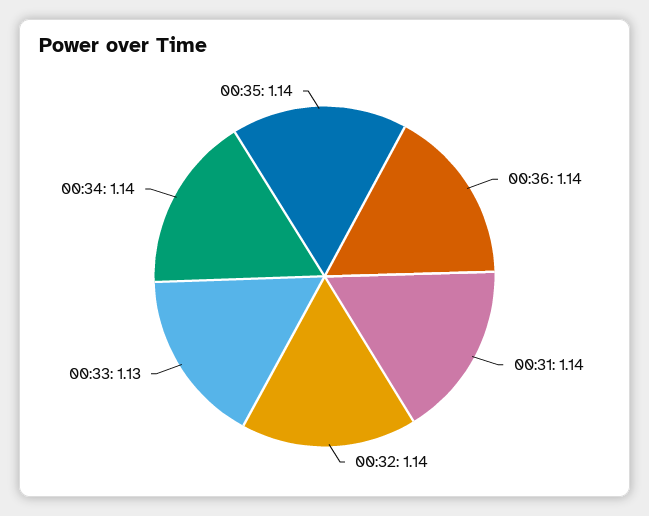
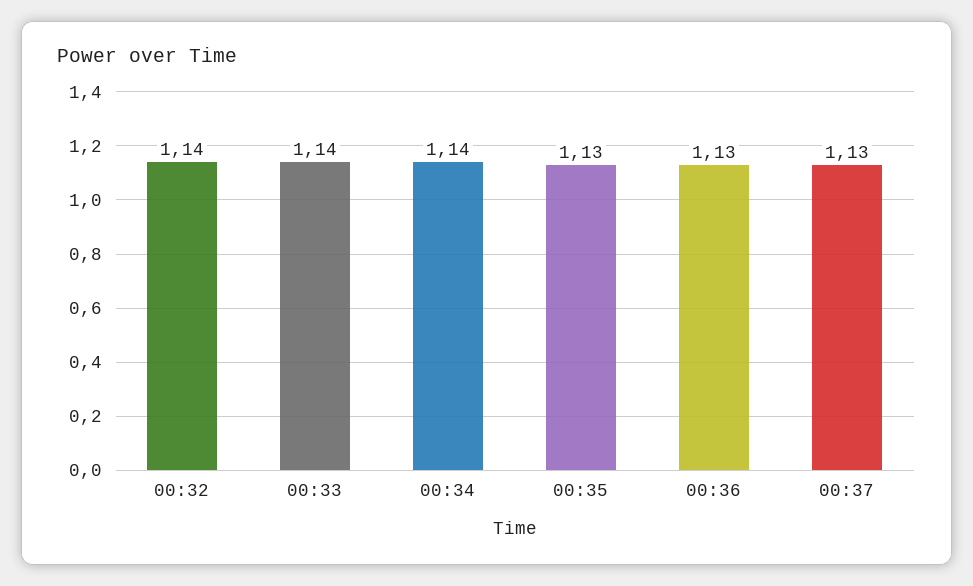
00:36: 1.14 -> 1.13
00:31: 1.14 -> none
00:33: 1.13 -> 1.14
00:35: 1.14 -> 1.13
00:37: none -> 1.13

